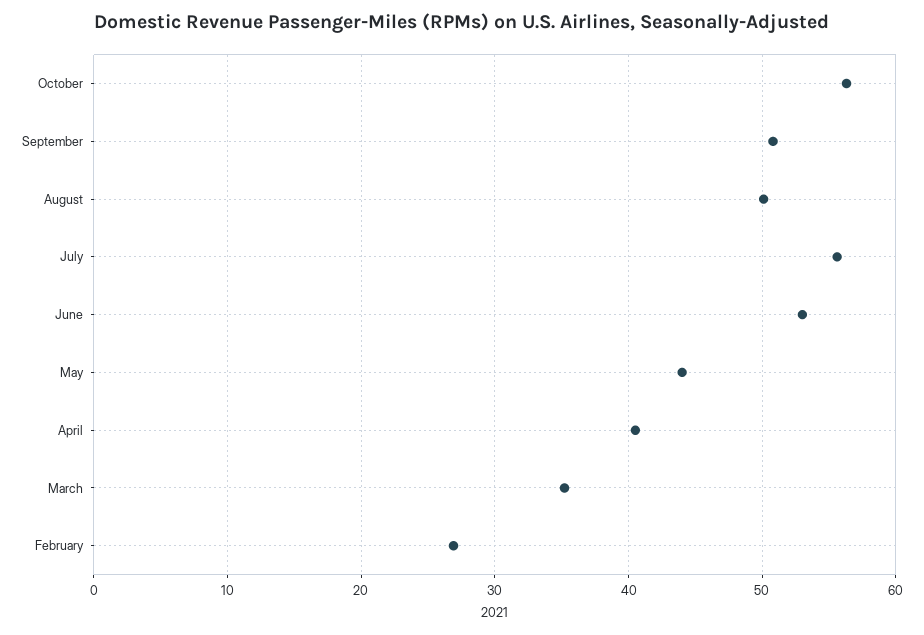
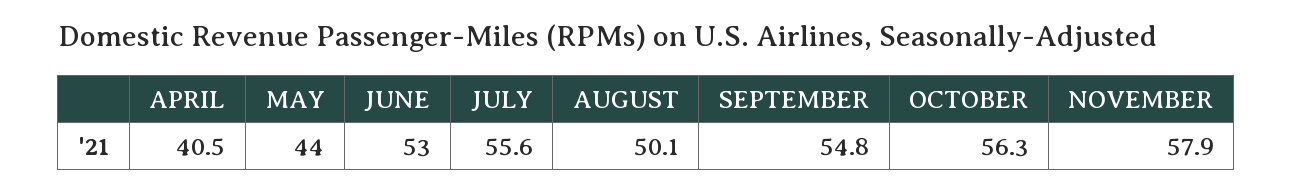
September: 51 -> 54.8
March: 35 -> none
February: 27 -> none
NOVEMBER: none -> 57.9

